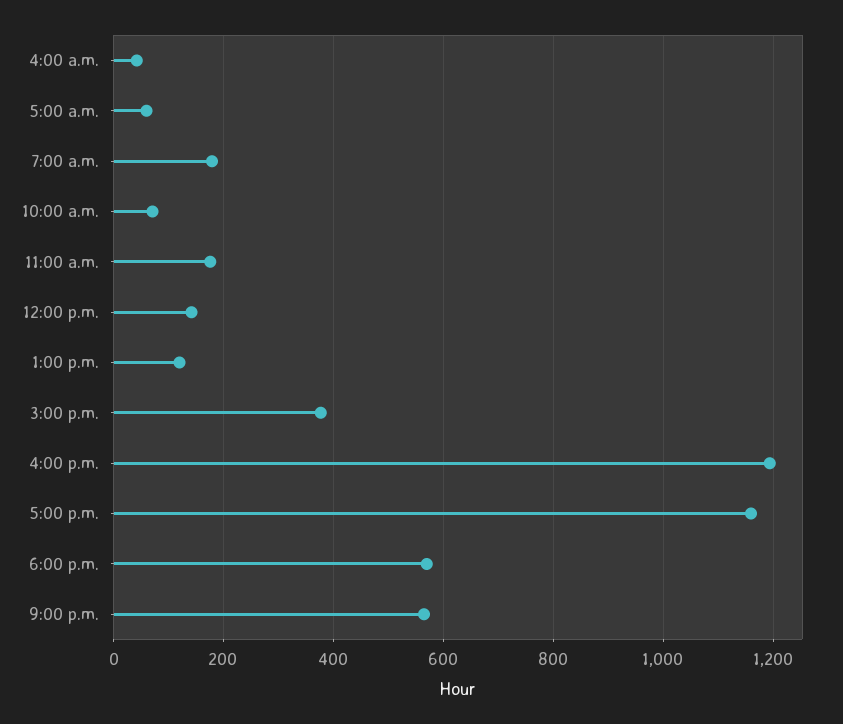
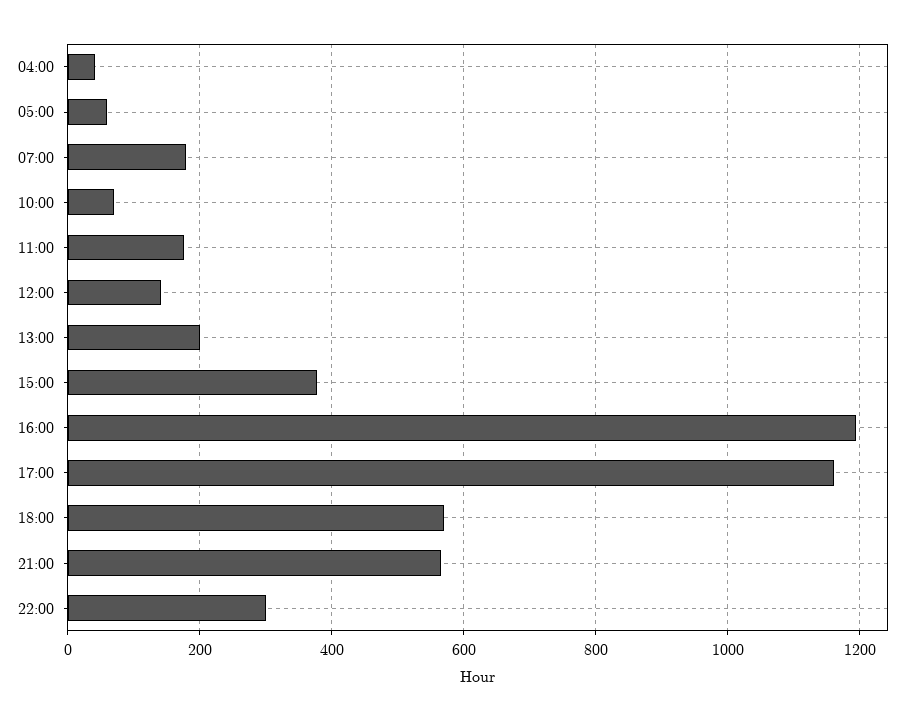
1:00 p.m.: 120 -> 200
22:00: none -> 300

